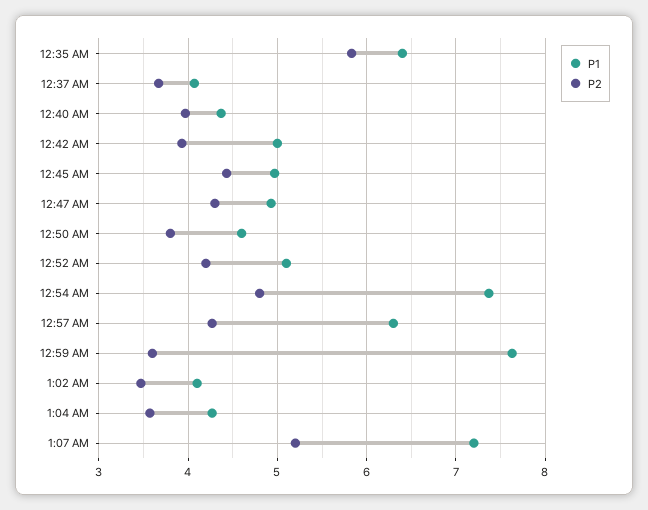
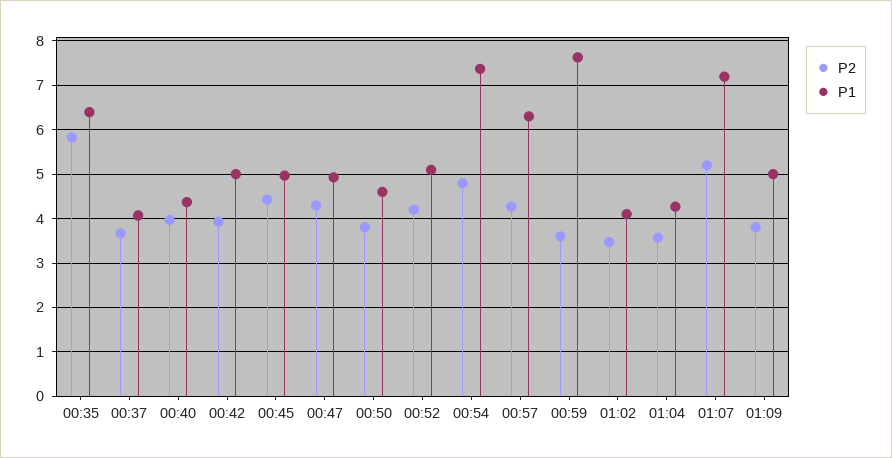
P2, 01:09: none -> 3.8
P1, 01:09: none -> 5

